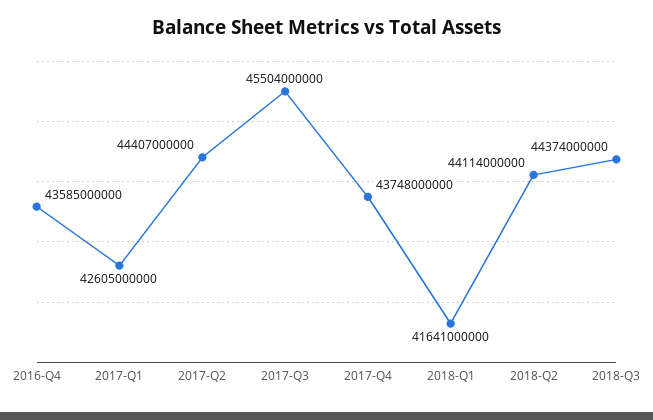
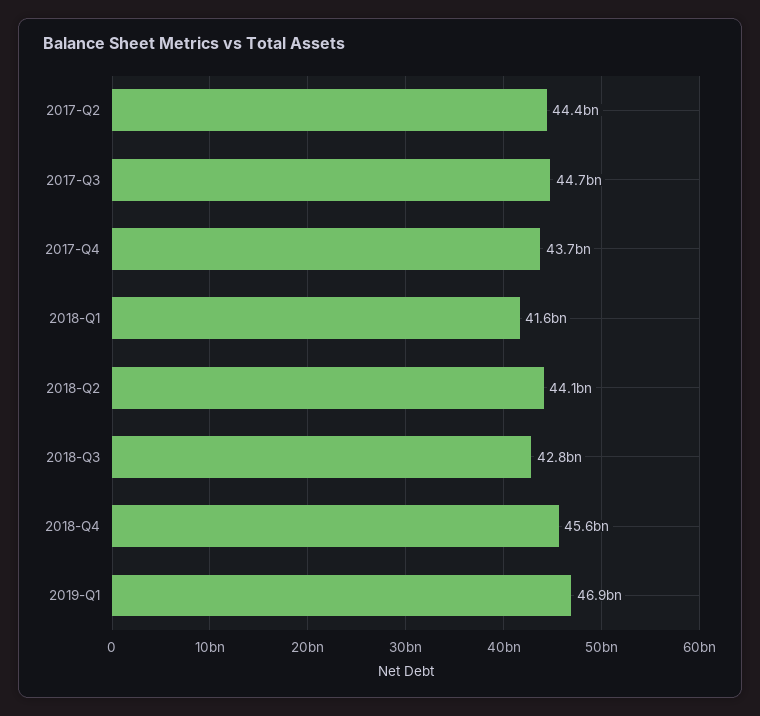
2016-Q4: 43585000000 -> none
2017-Q1: 42605000000 -> none
2017-Q3: 45504000000 -> 44700000000
2018-Q3: 44374000000 -> 42800000000
2018-Q4: none -> 45600000000
2019-Q1: none -> 46900000000

